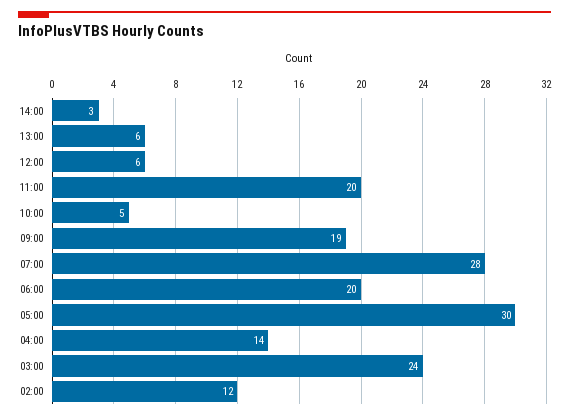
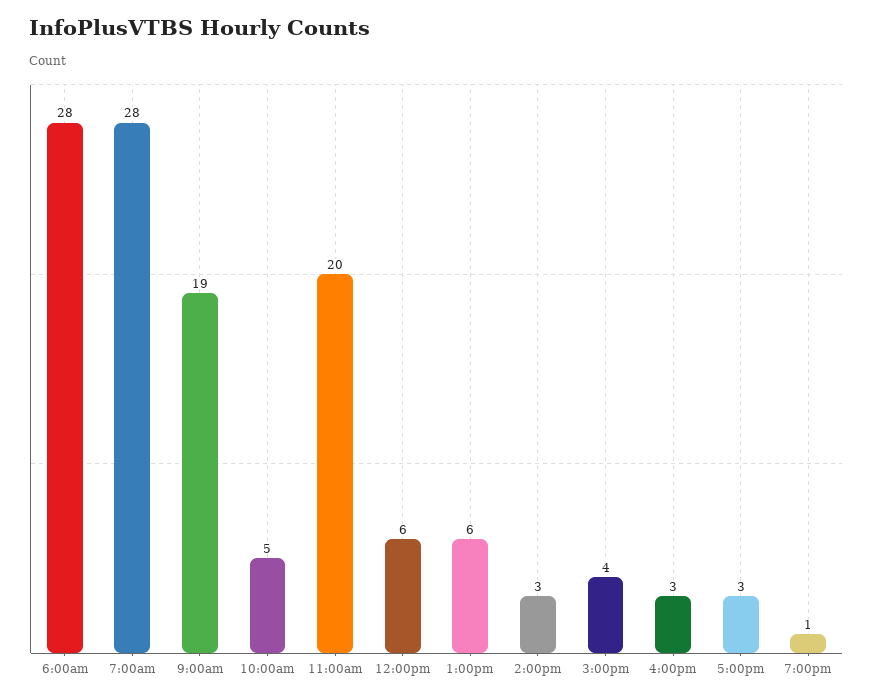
06:00: 20 -> 28
05:00: 30 -> none
04:00: 14 -> none
03:00: 24 -> none
02:00: 12 -> none
3:00pm: none -> 4
4:00pm: none -> 3
5:00pm: none -> 3
7:00pm: none -> 1

